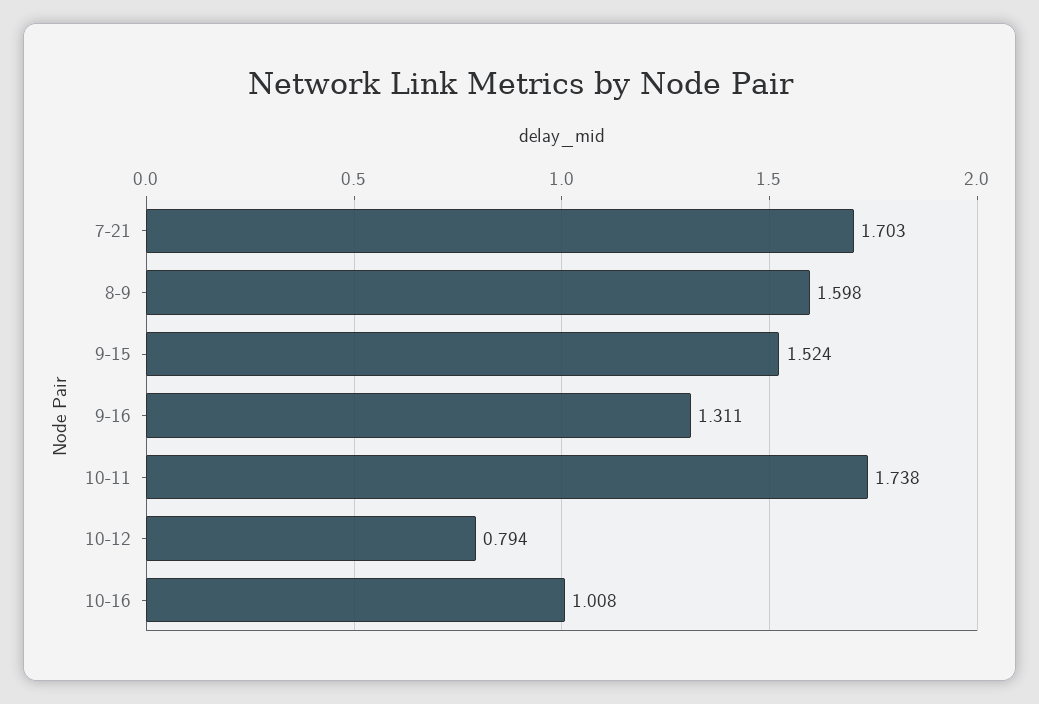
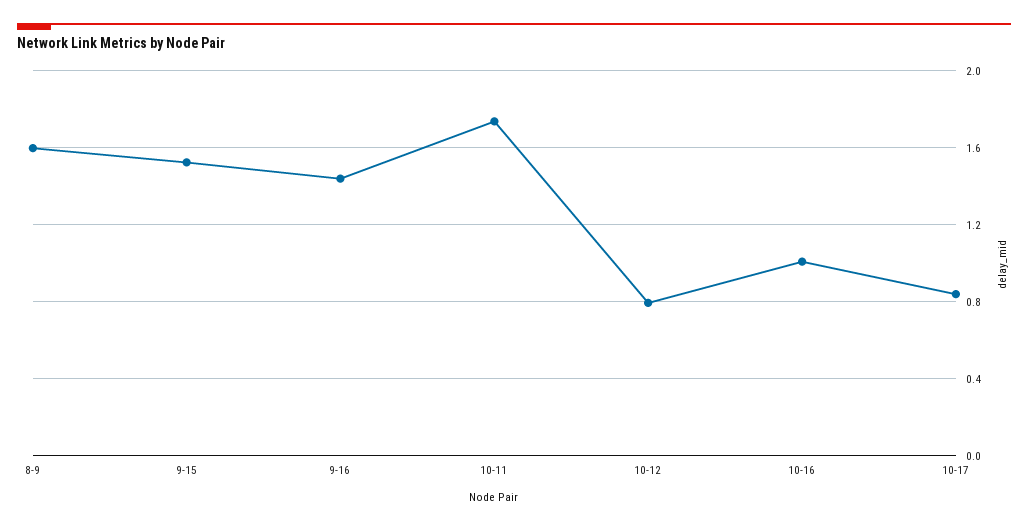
7-21: 1.703 -> none
9-16: 1.311 -> 1.45
10-17: none -> 0.85

